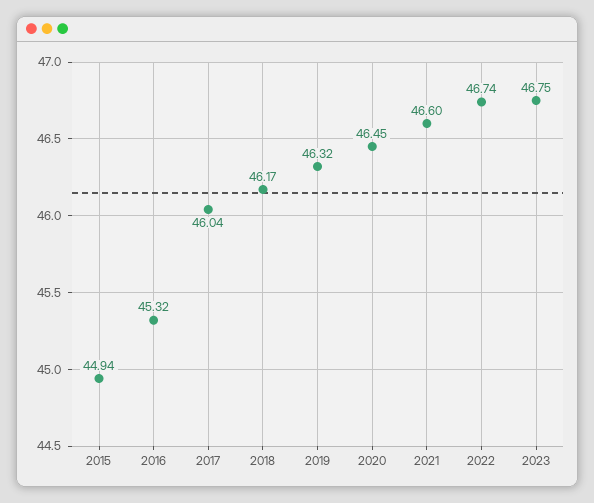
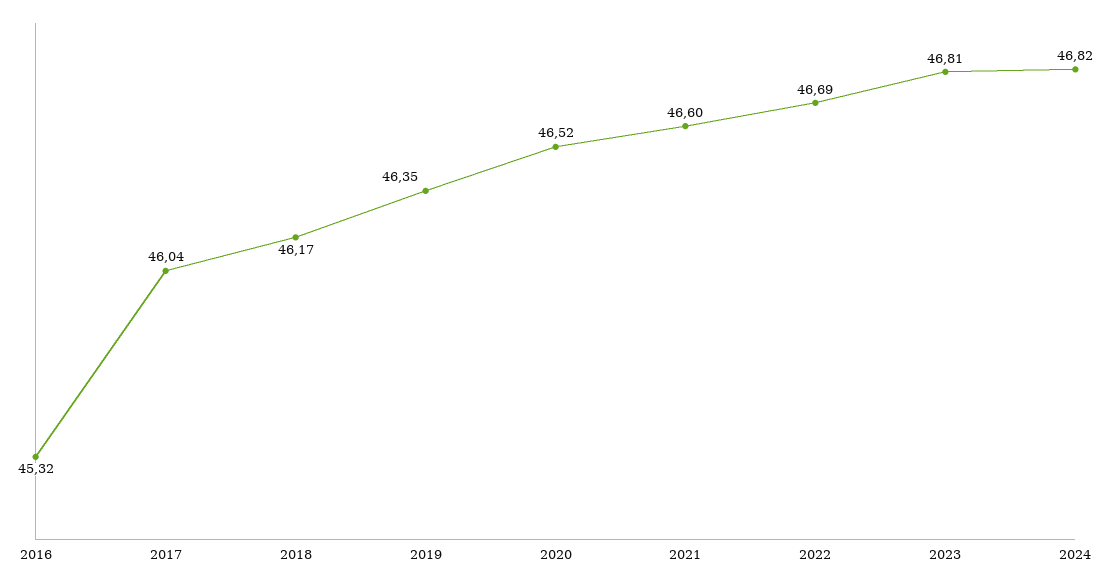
2015: 44.94 -> none
2019: 46.32 -> 46.35
2020: 46.45 -> 46.52
2022: 46.74 -> 46.69
2023: 46.75 -> 46.81
2024: none -> 46.82

